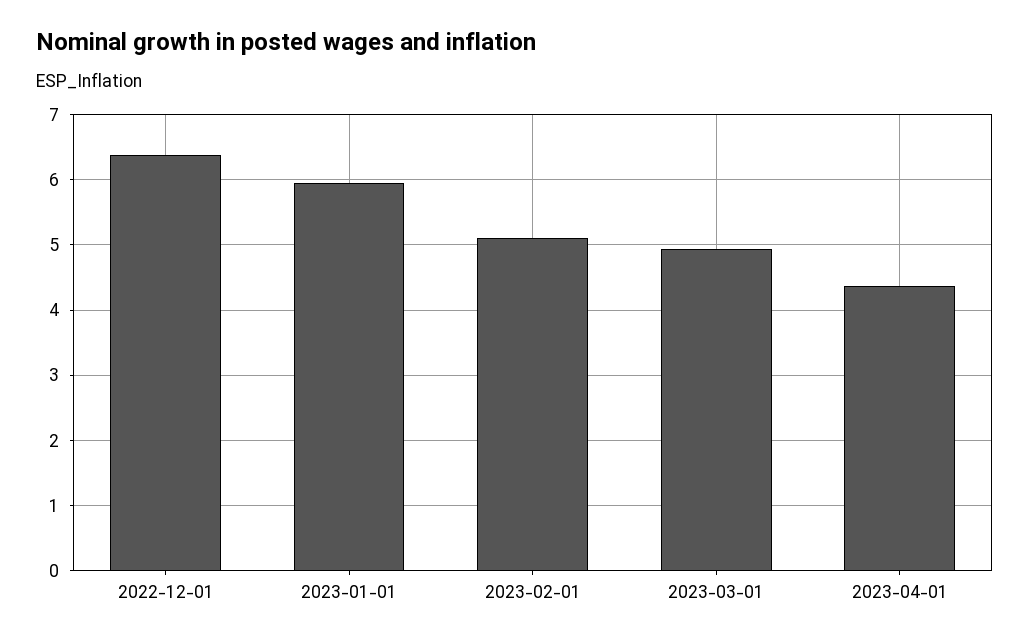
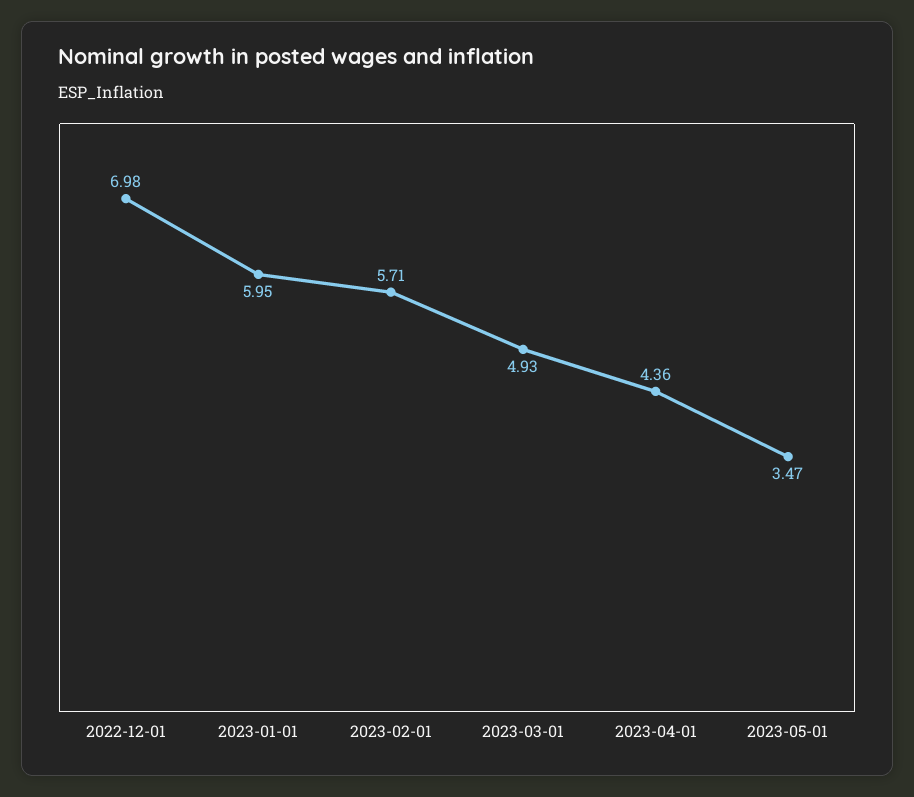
2022-12-01: 6.4 -> 6.98
2023-02-01: 5.1 -> 5.71
2023-05-01: none -> 3.47

